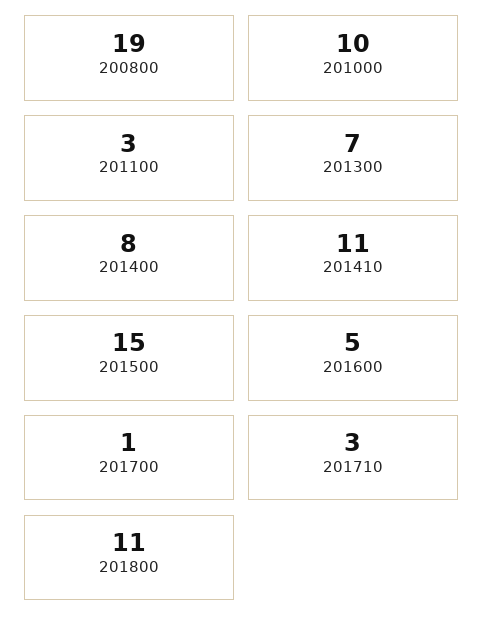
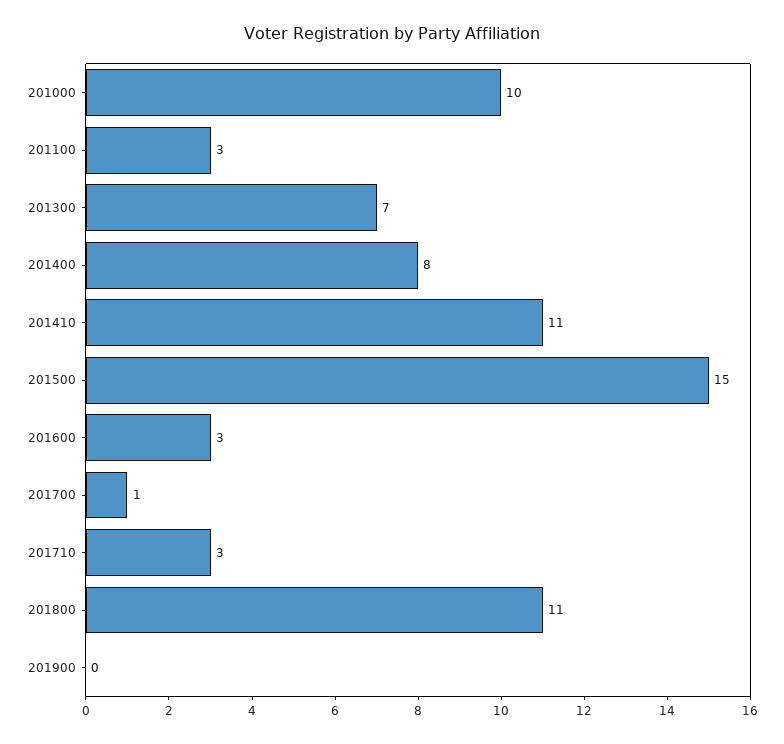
200800: 19 -> none
201600: 5 -> 3
201900: none -> 0

